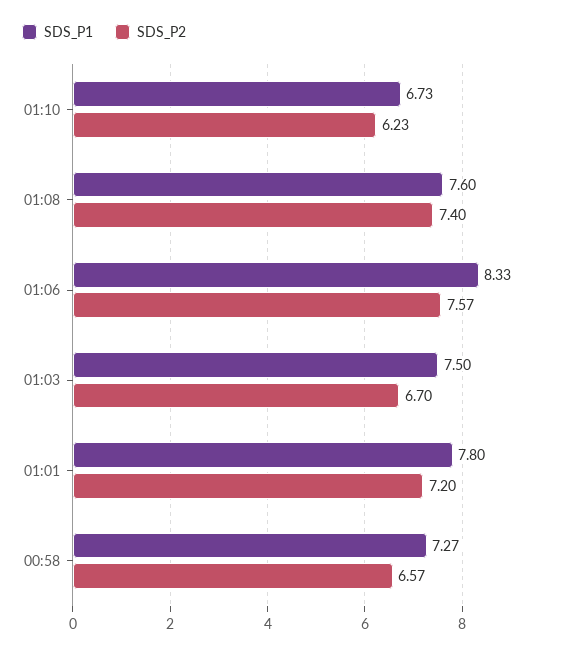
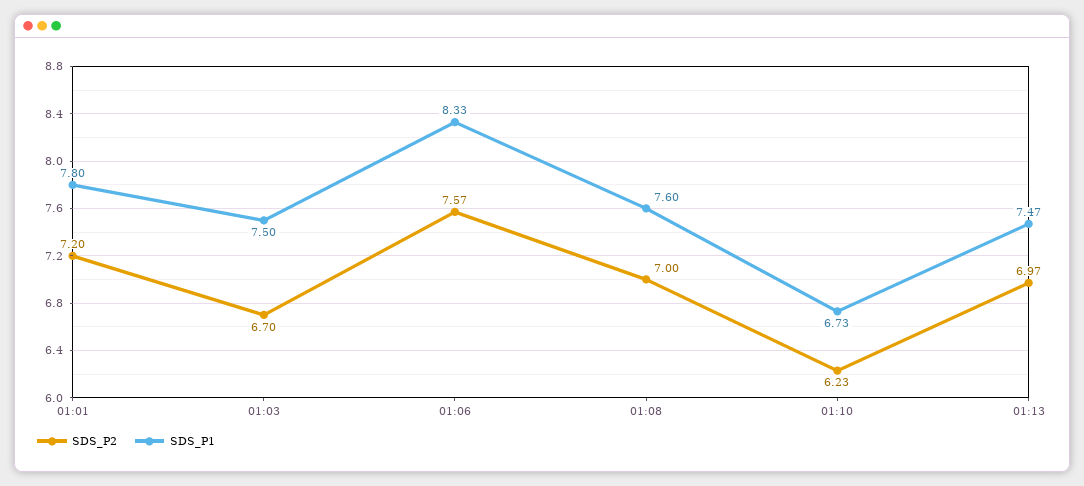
SDS_P2, 01:08: 7.4 -> 7
SDS_P1, 00:58: 7.27 -> none
SDS_P2, 00:58: 6.57 -> none
SDS_P2, 01:13: none -> 6.97
SDS_P1, 01:13: none -> 7.47

